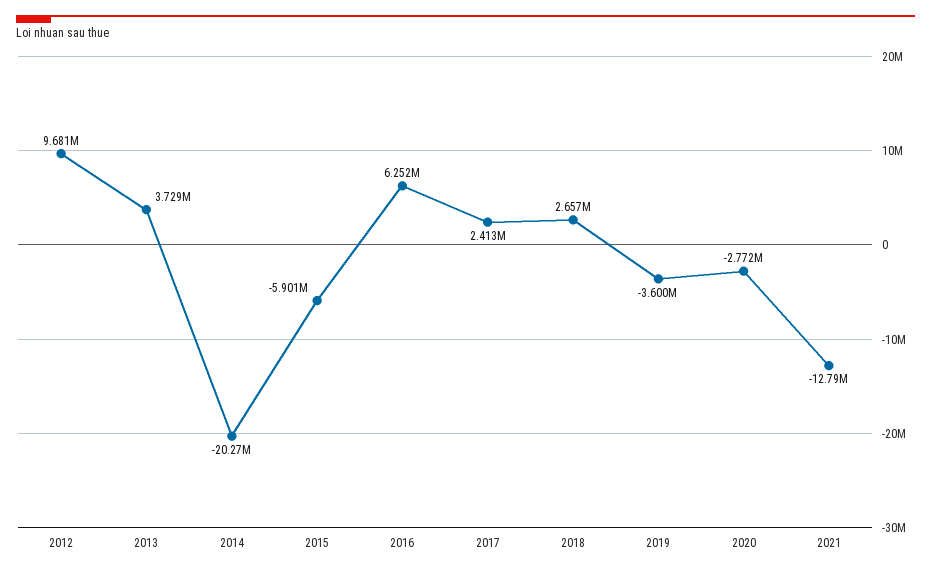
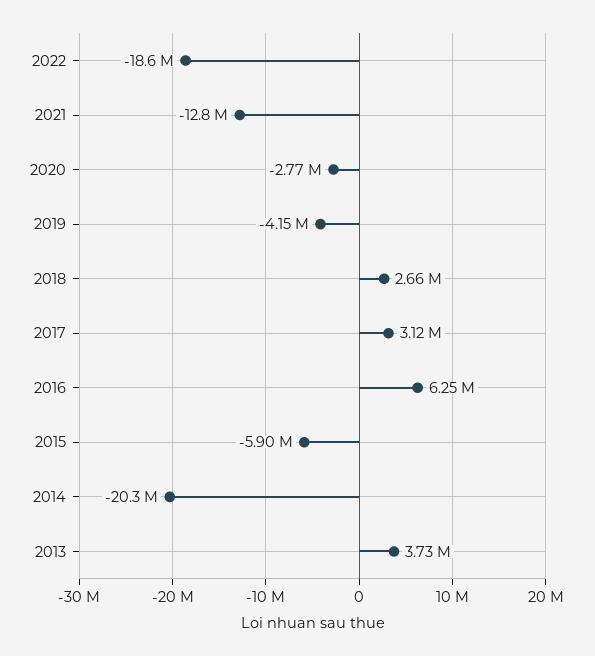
2012: 9681000 -> none
2017: 2413000 -> 3120000
2019: -3600000 -> -4150000
2022: none -> -18600000

